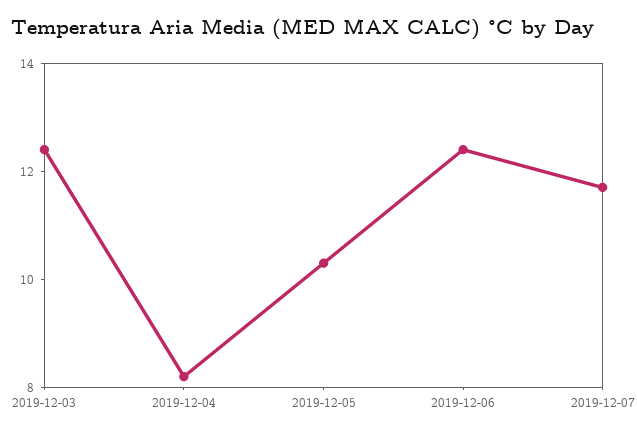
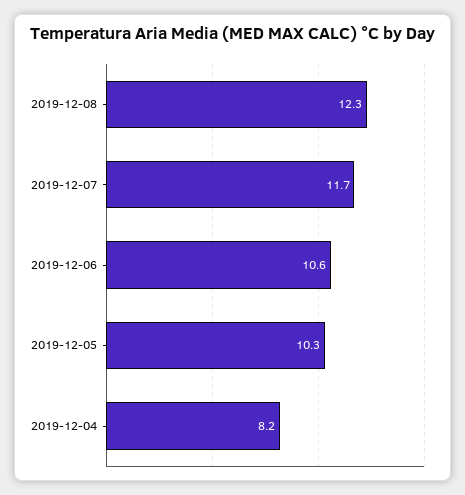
2019-12-03: 12.5 -> none
2019-12-06: 12.5 -> 10.6
2019-12-08: none -> 12.3

